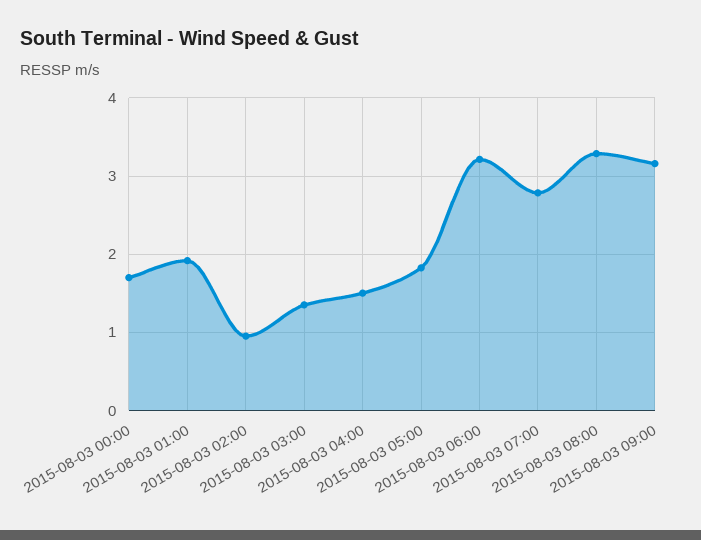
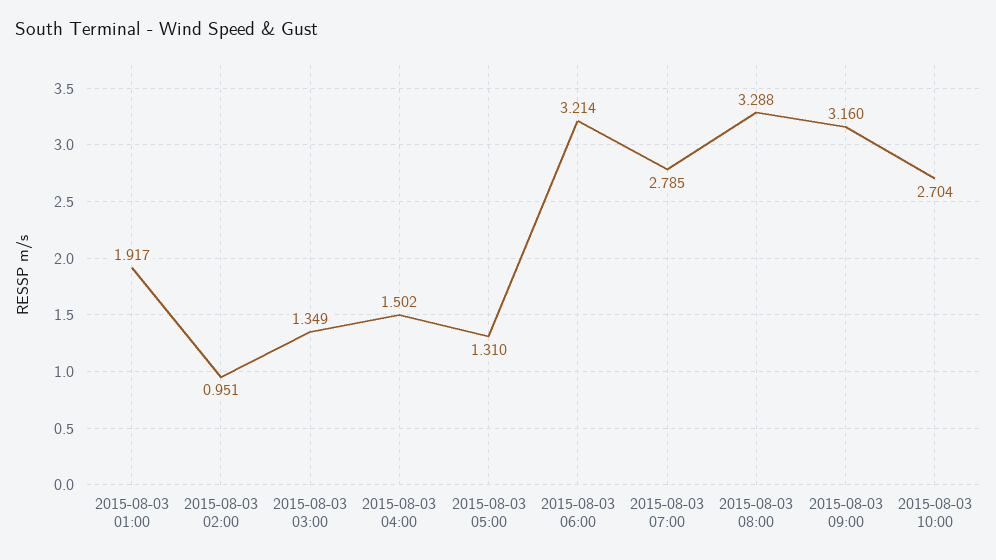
2015-08-03 00:00: 1.7 -> none
2015-08-03 05:00: 1.8 -> 1.31
2015-08-03 10:00: none -> 2.704

